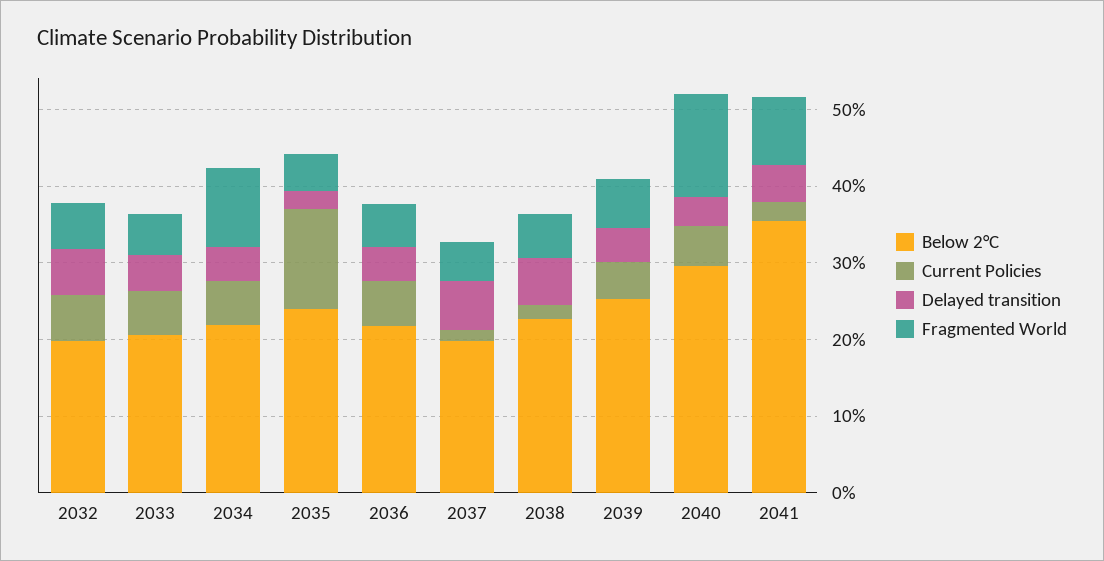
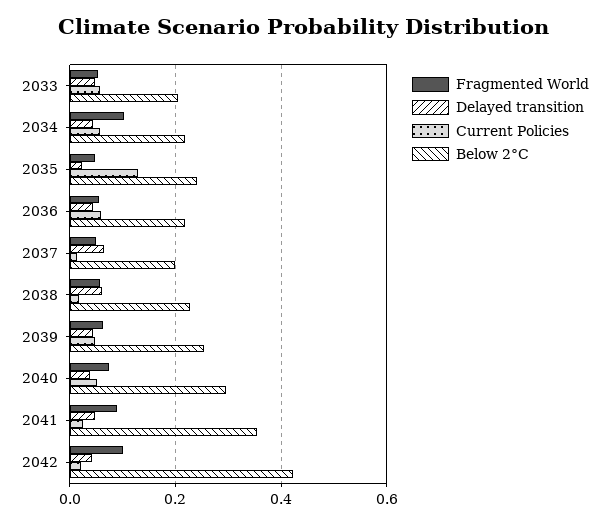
Below 2°C, 2032: 0.2 -> none
Current Policies, 2032: 0.06 -> none
Delayed transition, 2032: 0.06 -> none
Fragmented World, 2032: 0.06 -> none
Fragmented World, 2040: 0.14 -> 0.08
Fragmented World, 2042: none -> 0.1
Delayed transition, 2042: none -> 0.04
Current Policies, 2042: none -> 0.02
Below 2°C, 2042: none -> 0.42

